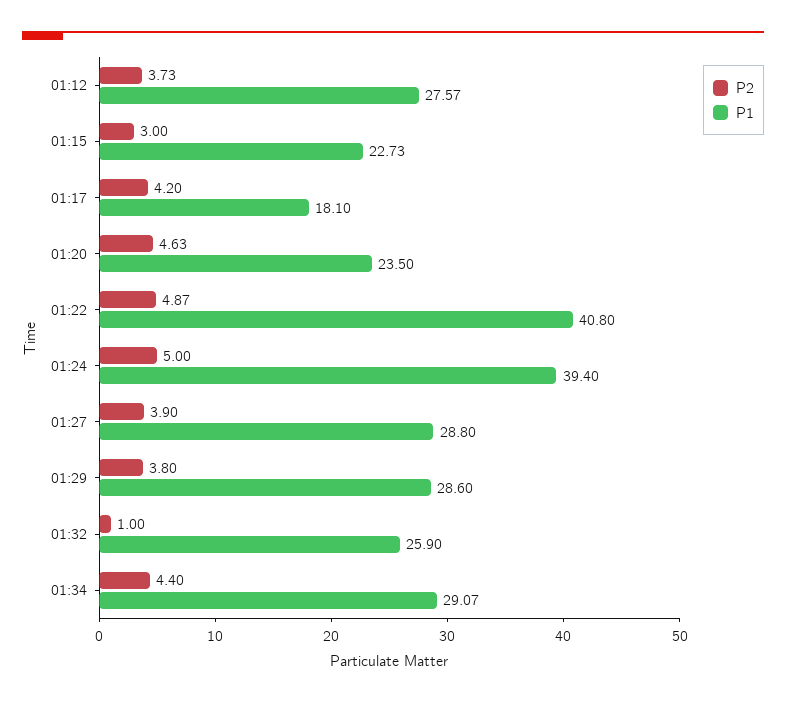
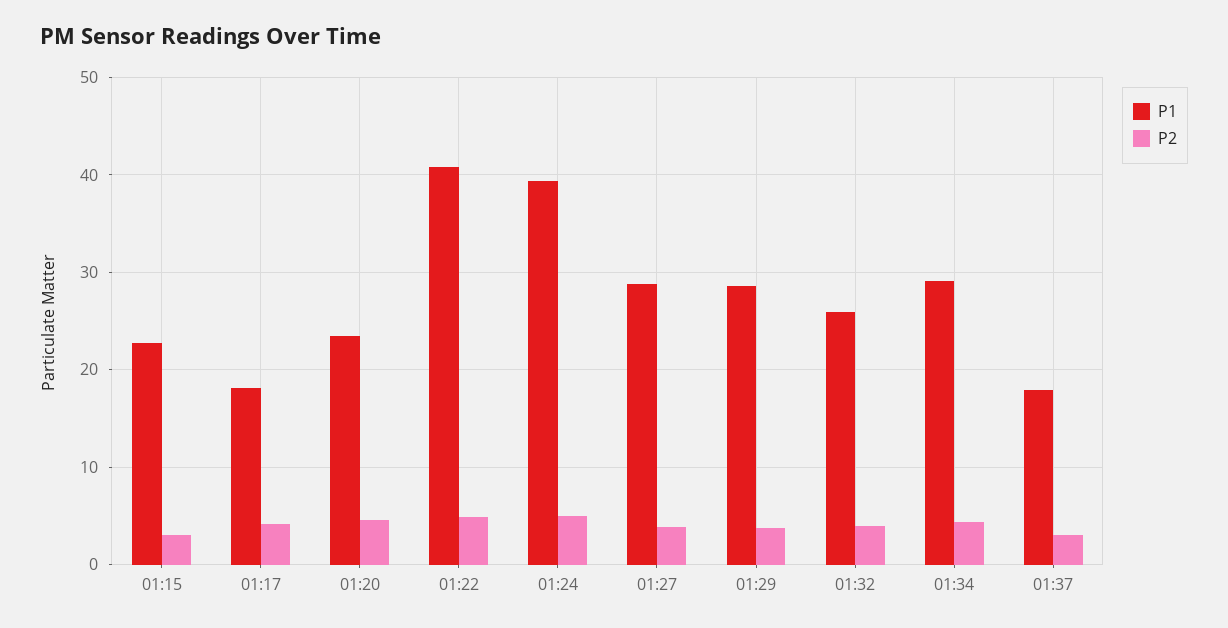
P2, 01:12: 3.73 -> none
P1, 01:12: 27.57 -> none
P2, 01:32: 1 -> 4
P1, 01:37: none -> 18
P2, 01:37: none -> 3

